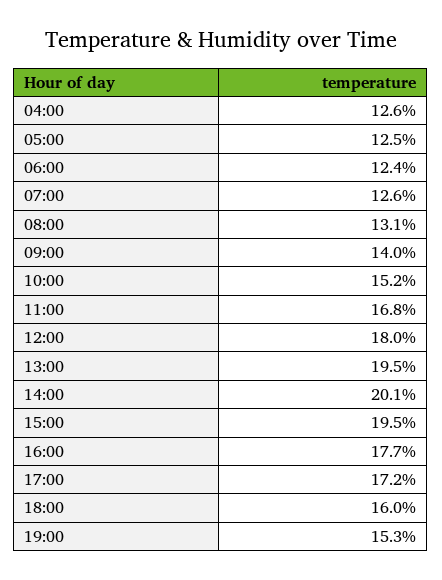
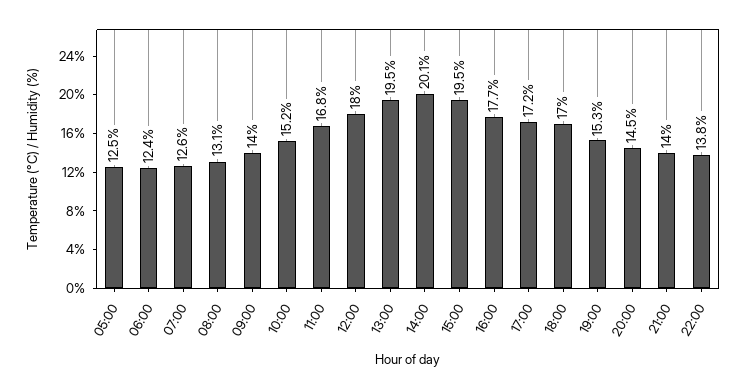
04:00: 12.6 -> none
18:00: 16 -> 17
20:00: none -> 14.5
21:00: none -> 14
22:00: none -> 13.8

